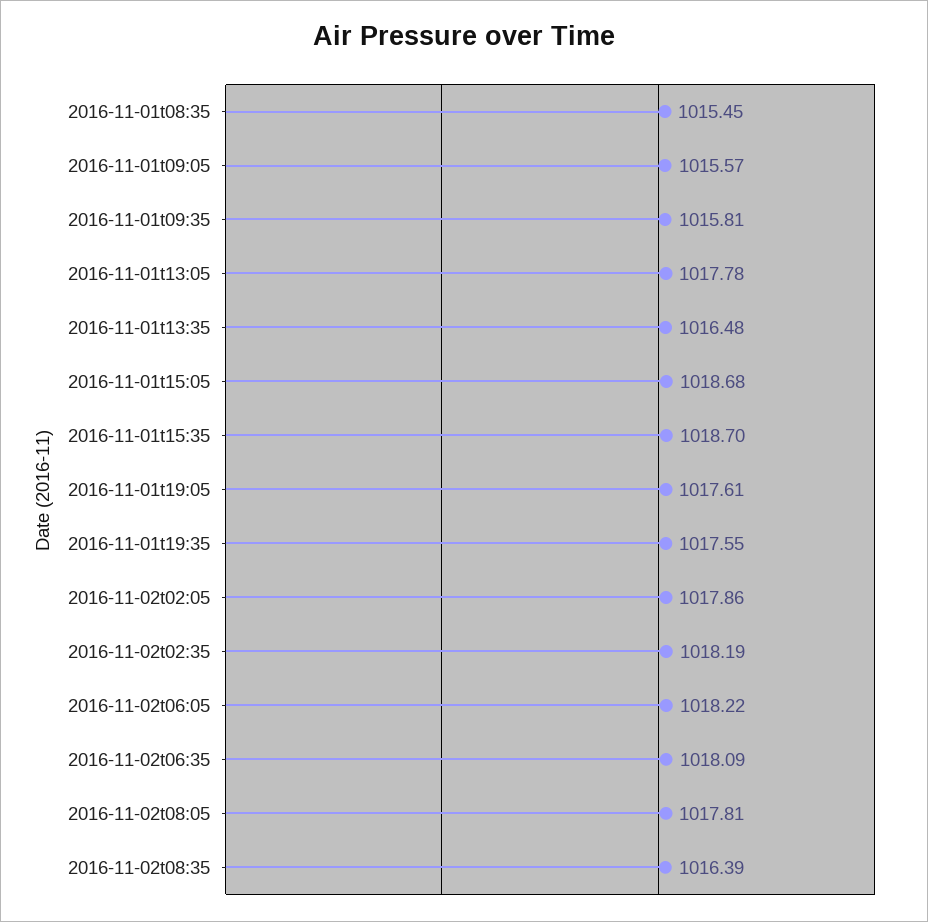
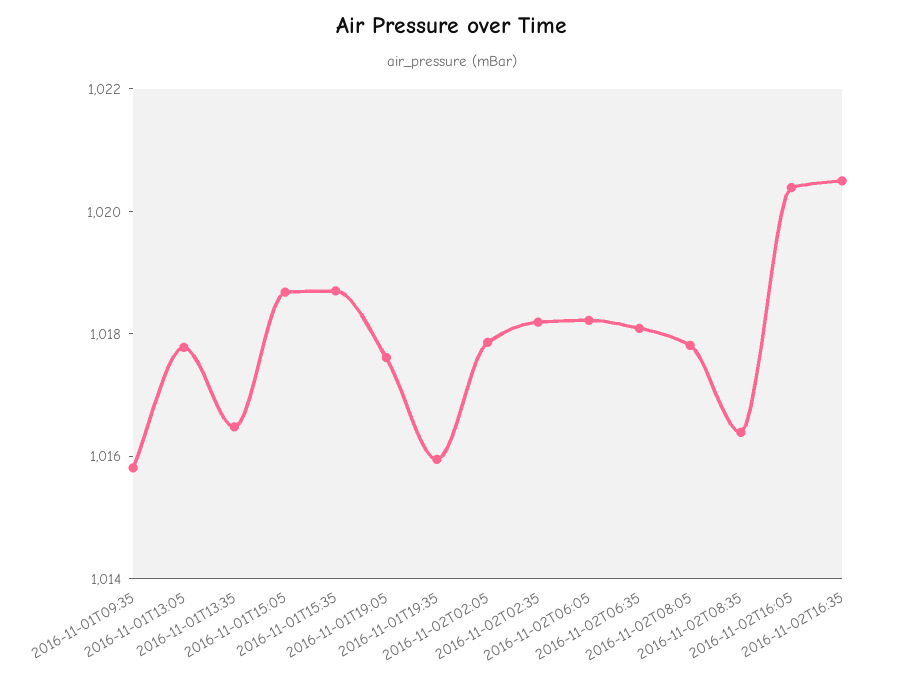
2016-11-01t08:35: 1015.45 -> none
2016-11-01t09:05: 1015.57 -> none
2016-11-01t19:35: 1017.55 -> 1016
2016-11-02T16:05: none -> 1020.5
2016-11-02T16:35: none -> 1020.5

